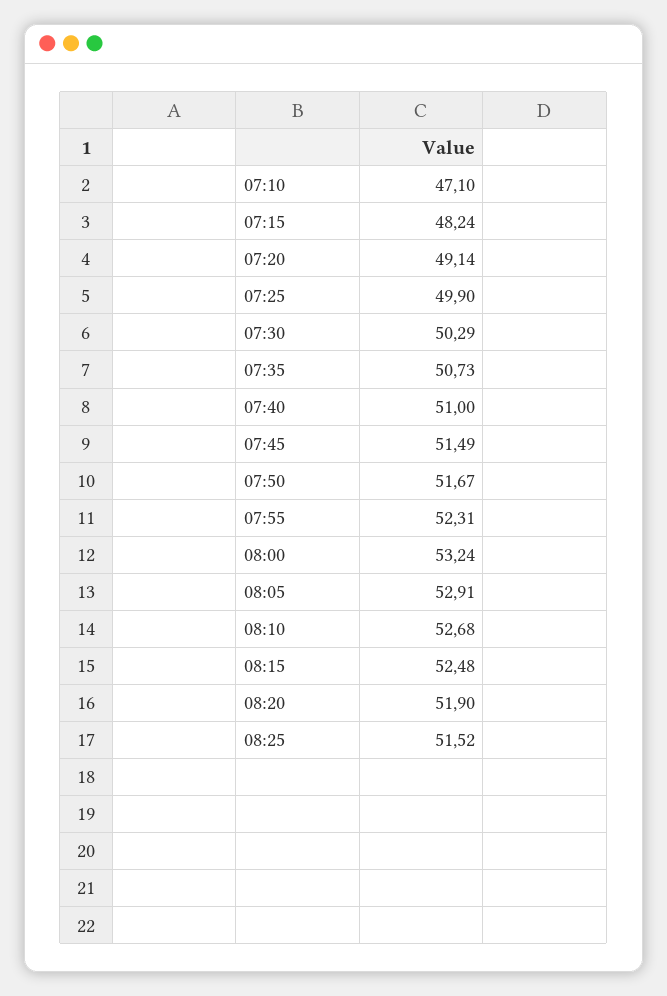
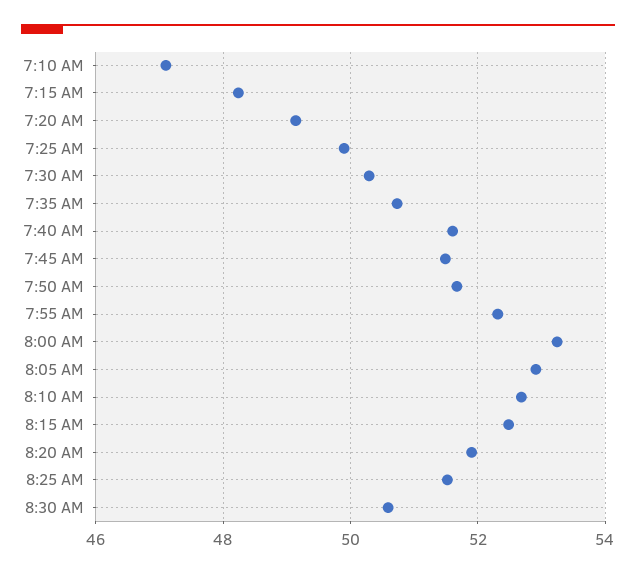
07:40: 51 -> 51.6
8:30 AM: none -> 50.6

